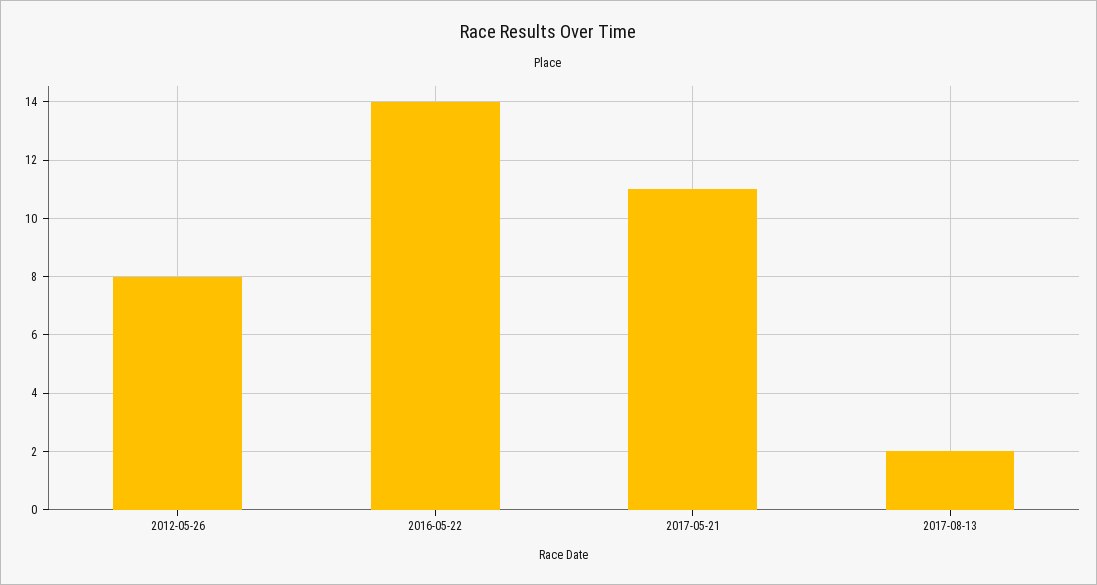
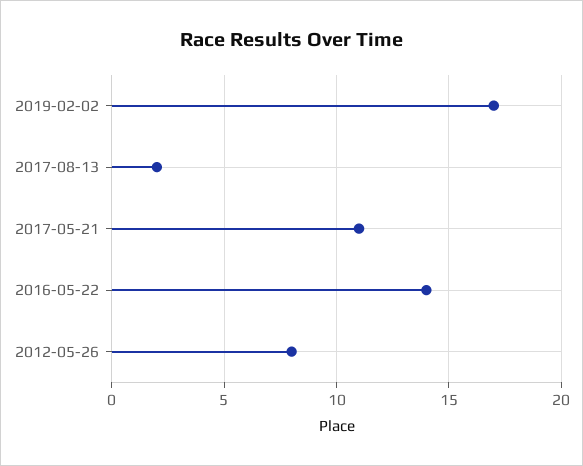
2019-02-02: none -> 17

